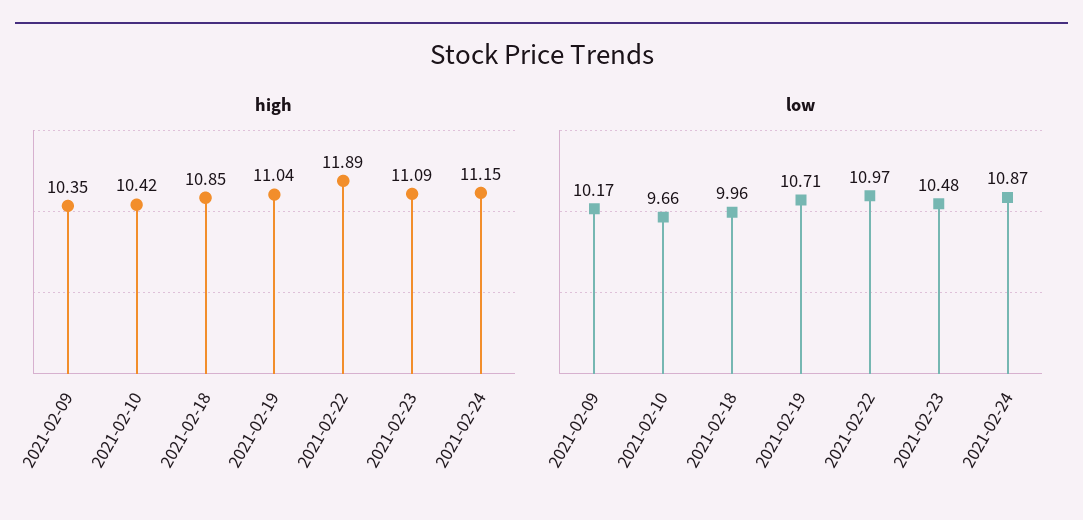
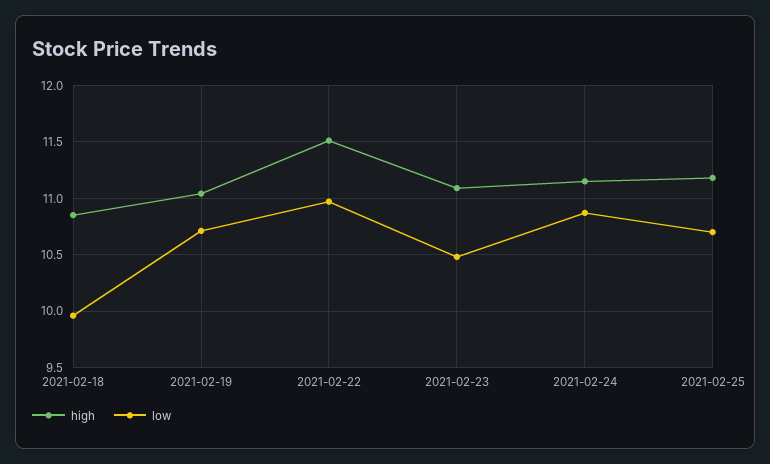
high, 2021-02-09: 10.35 -> none
high, 2021-02-10: 10.42 -> none
high, 2021-02-22: 11.89 -> 11.5
low, 2021-02-09: 10.17 -> none
low, 2021-02-10: 9.66 -> none
high, 2021-02-25: none -> 11.2
low, 2021-02-25: none -> 10.7

